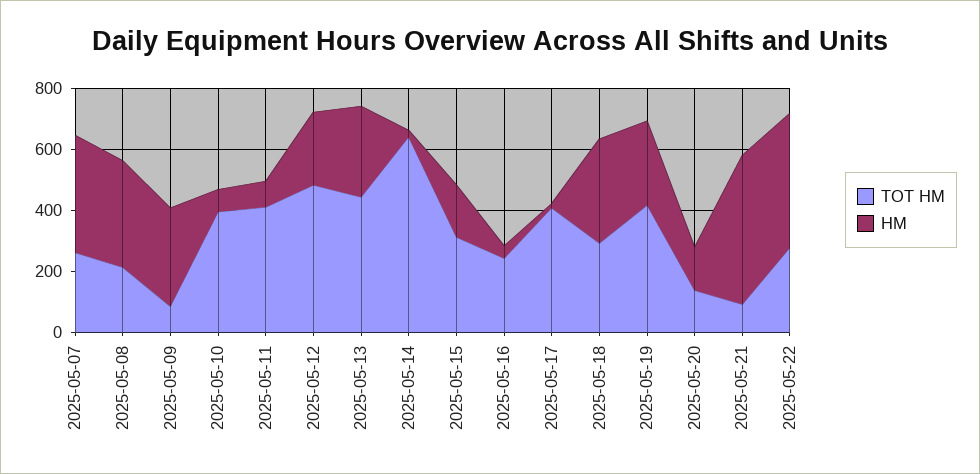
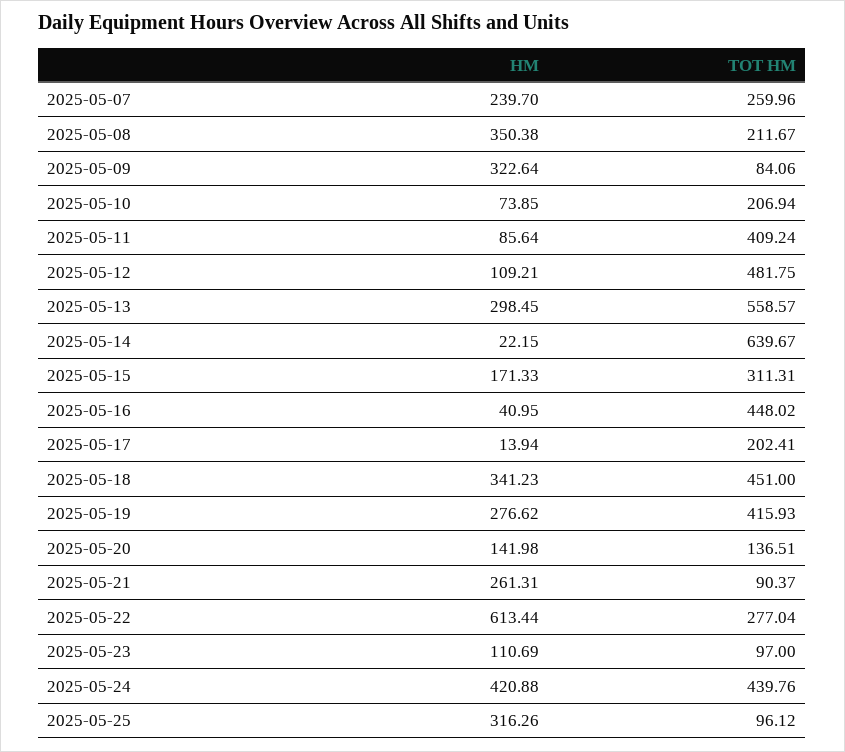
HM, 2025-05-07: 400 -> 239.7
TOT HM, 2025-05-10: 400 -> 206.94
HM, 2025-05-12: 250 -> 109.21
TOT HM, 2025-05-13: 450 -> 558.57
TOT HM, 2025-05-16: 250 -> 448.02
TOT HM, 2025-05-17: 400 -> 202.41
TOT HM, 2025-05-18: 300 -> 451
HM, 2025-05-21: 500 -> 261.31
HM, 2025-05-22: 450 -> 613.44
HM, 2025-05-23: none -> 110.69
TOT HM, 2025-05-23: none -> 97
HM, 2025-05-24: none -> 420.88
TOT HM, 2025-05-24: none -> 439.76
HM, 2025-05-25: none -> 316.26
TOT HM, 2025-05-25: none -> 96.12

